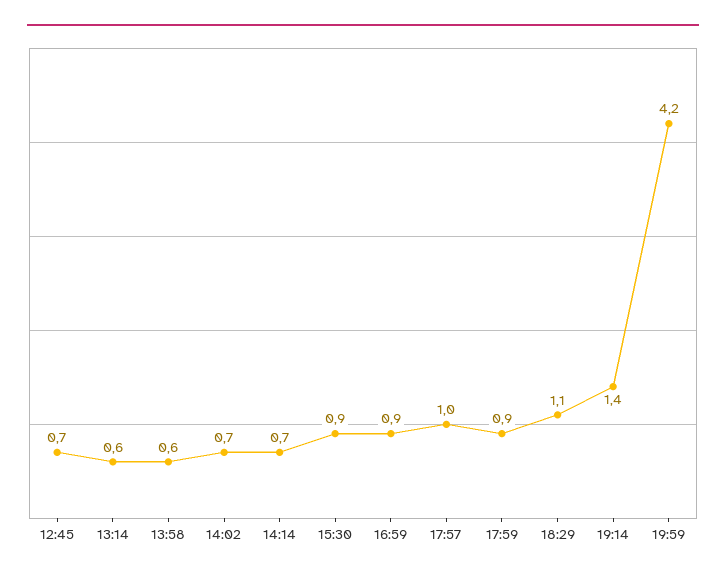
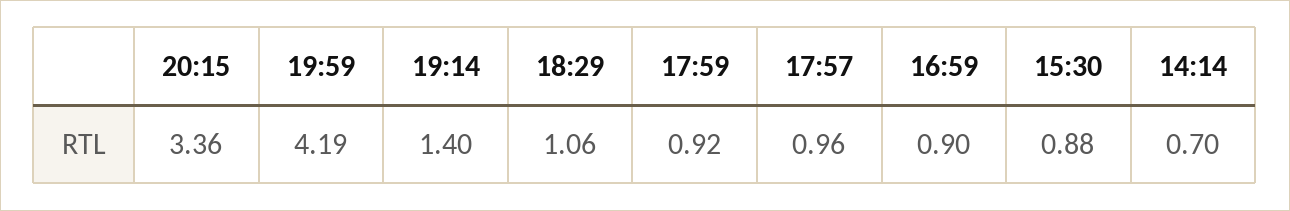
12:45: 0.7 -> none
13:14: 0.6 -> none
13:58: 0.6 -> none
14:02: 0.7 -> none
20:15: none -> 3.36

